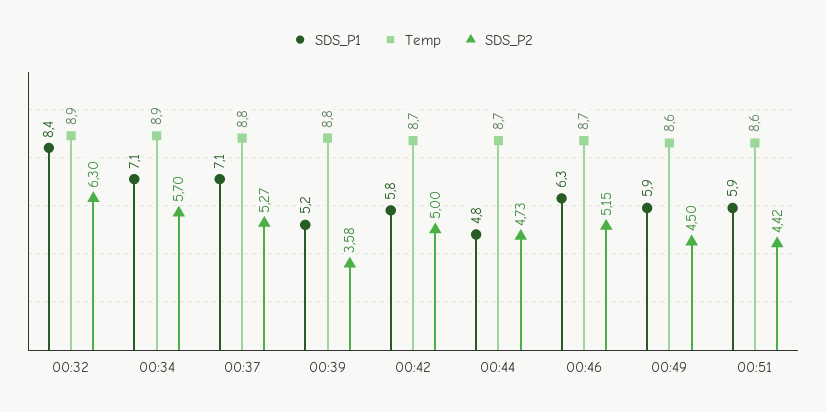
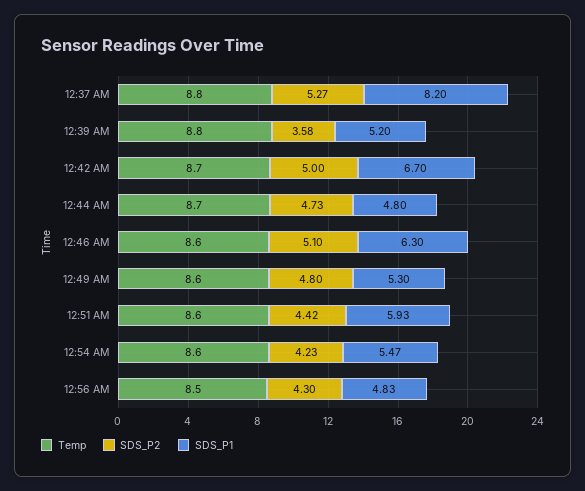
SDS_P1, 00:32: 8.4 -> none
Temp, 00:32: 8.9 -> none
SDS_P2, 00:32: 6.3 -> none
SDS_P1, 00:34: 7.1 -> none
Temp, 00:34: 8.9 -> none
SDS_P2, 00:34: 5.7 -> none
SDS_P1, 00:37: 7.1 -> 8.2
SDS_P1, 00:42: 5.8 -> 6.7
Temp, 00:46: 8.7 -> 8.6
SDS_P2, 00:46: 5.15 -> 5.1
SDS_P1, 00:49: 5.9 -> 5.3
SDS_P2, 00:49: 4.5 -> 4.8
Temp, 12:54 AM: none -> 8.6
SDS_P2, 12:54 AM: none -> 4.23
SDS_P1, 12:54 AM: none -> 5.47
Temp, 12:56 AM: none -> 8.5
SDS_P2, 12:56 AM: none -> 4.3
SDS_P1, 12:56 AM: none -> 4.83

